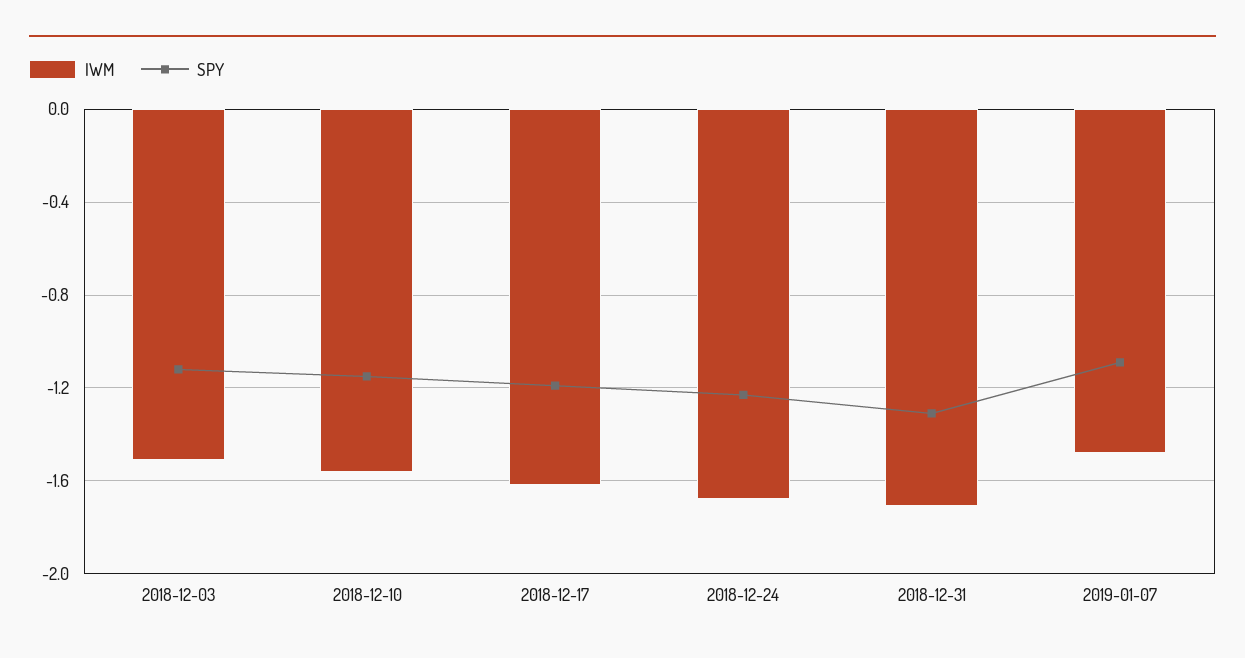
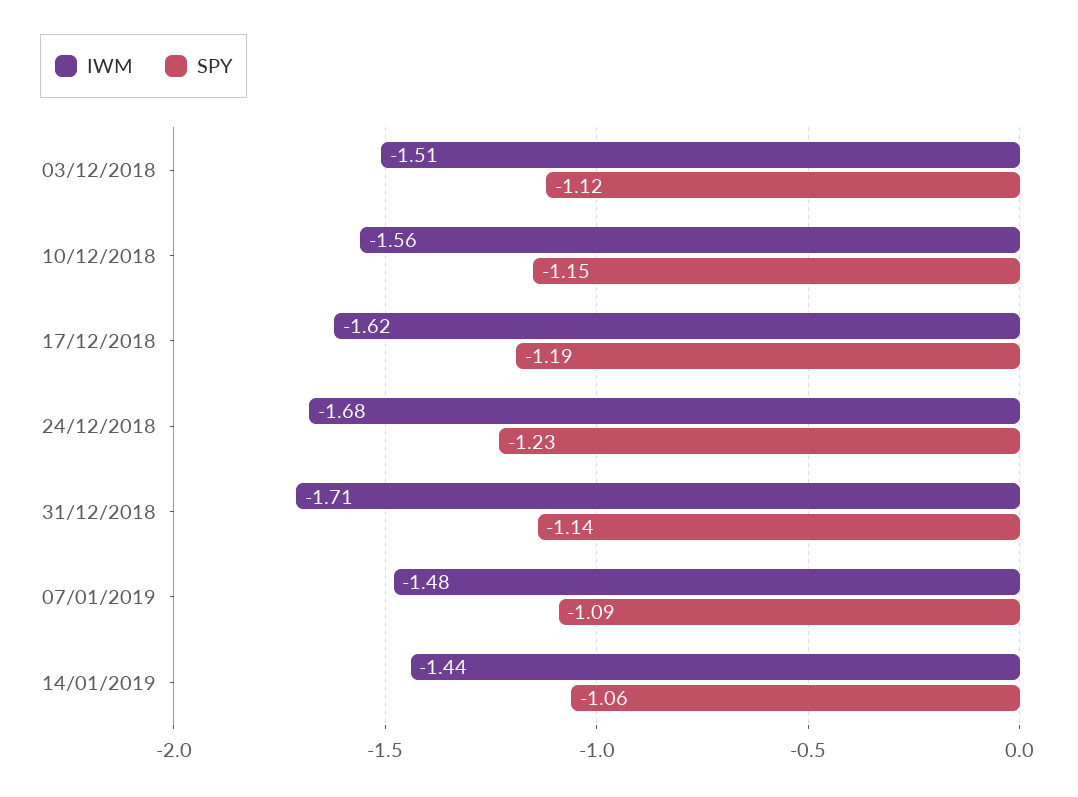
SPY, 2018-12-31: -1.3 -> -1.14
IWM, 14/01/2019: none -> -1.44
SPY, 14/01/2019: none -> -1.06

